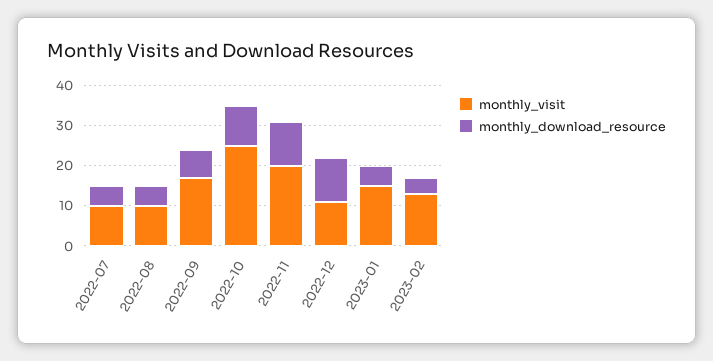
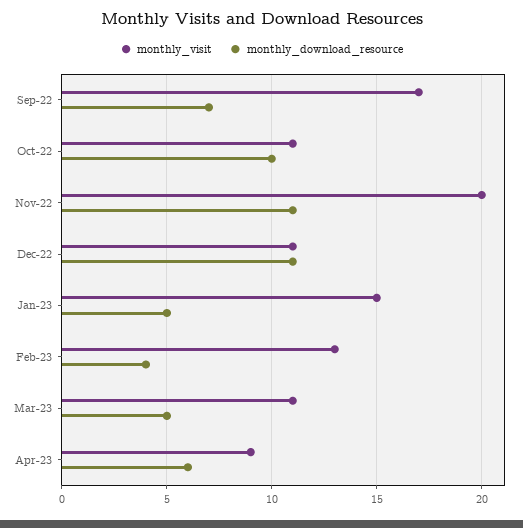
monthly_visit, 2022-07: 10 -> none
monthly_download_resource, 2022-07: 5 -> none
monthly_visit, 2022-08: 10 -> none
monthly_download_resource, 2022-08: 5 -> none
monthly_visit, 2022-10: 25 -> 11
monthly_visit, Mar-23: none -> 11
monthly_download_resource, Mar-23: none -> 5
monthly_visit, Apr-23: none -> 9
monthly_download_resource, Apr-23: none -> 6

